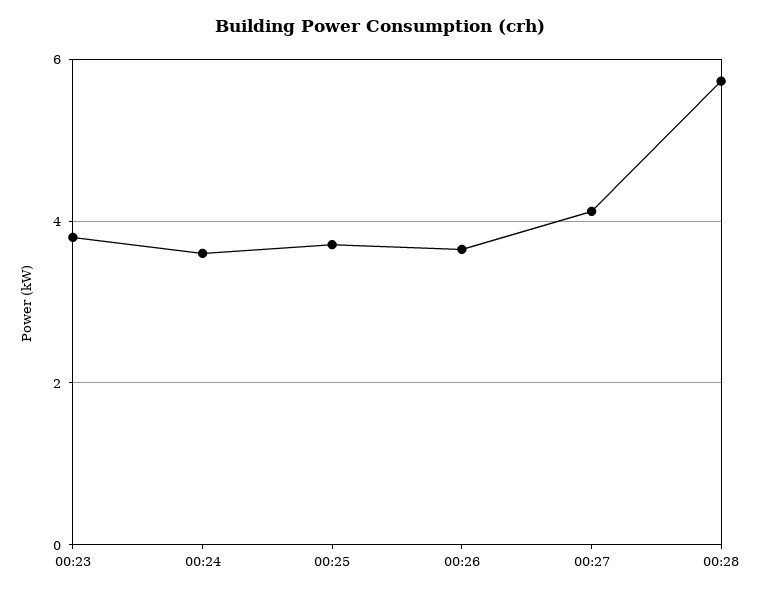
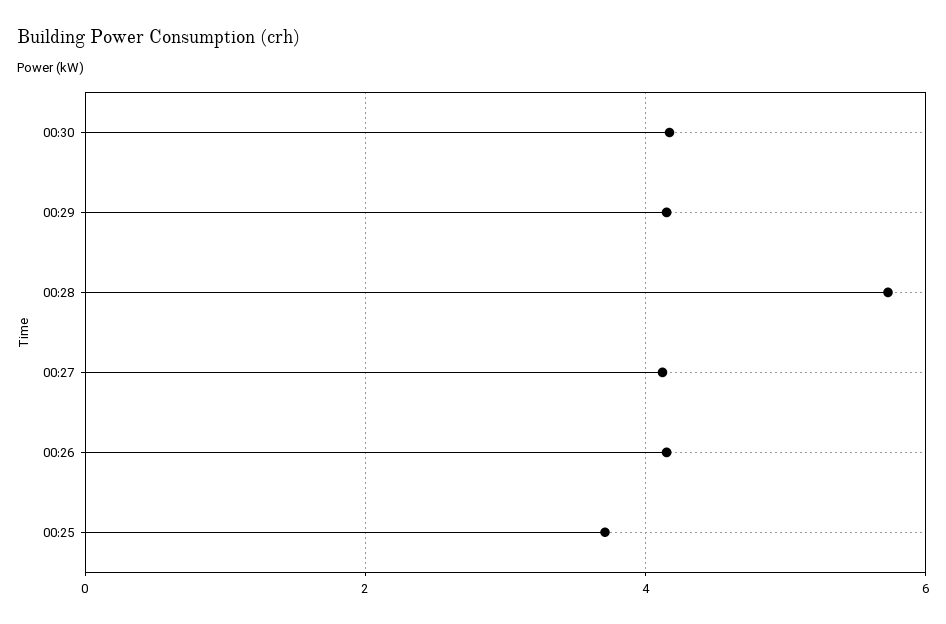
00:23: 3.8 -> none
00:24: 3.6 -> none
00:26: 3.6 -> 4.2
00:30: none -> 4.2
00:29: none -> 4.2

